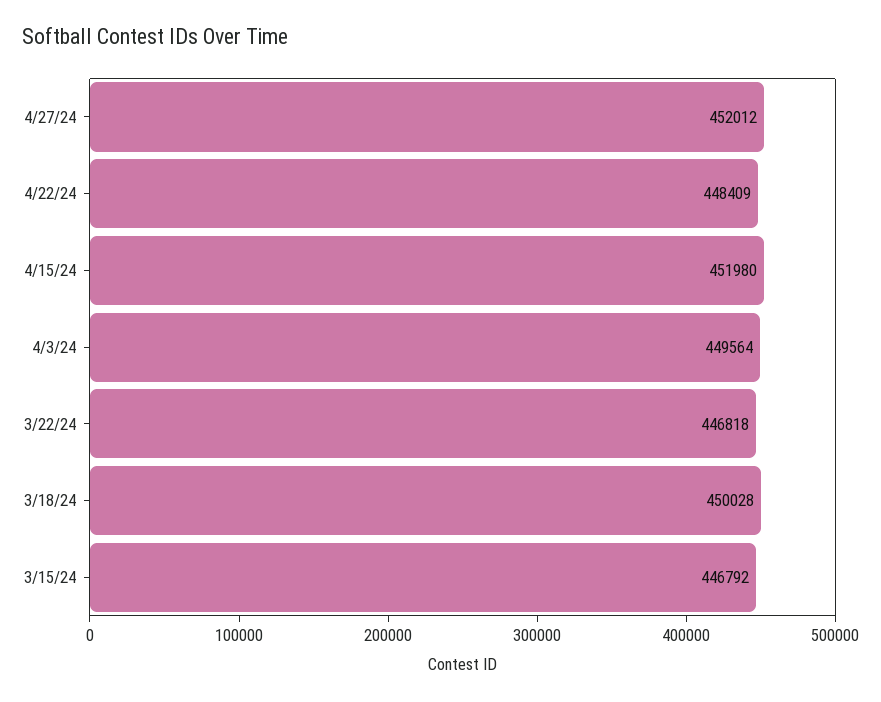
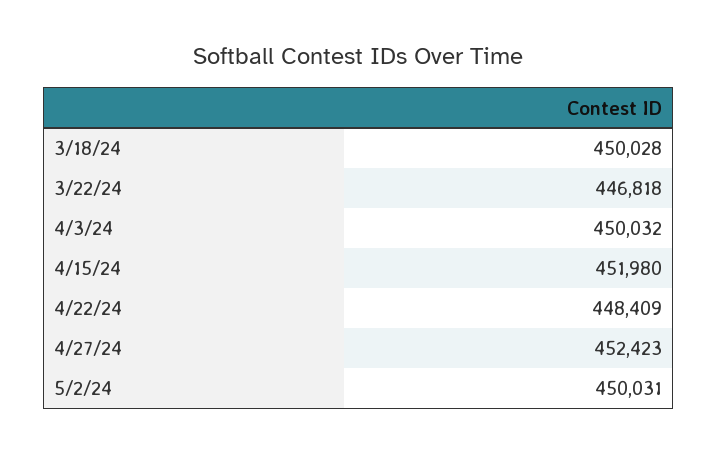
4/27/24: 452012 -> 452423
4/3/24: 449564 -> 450032
3/15/24: 446792 -> none
5/2/24: none -> 450031

